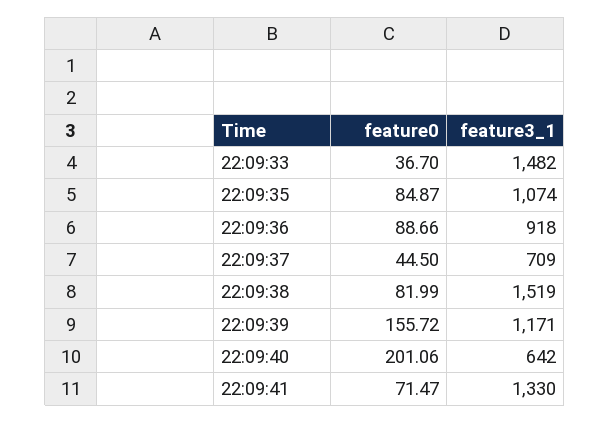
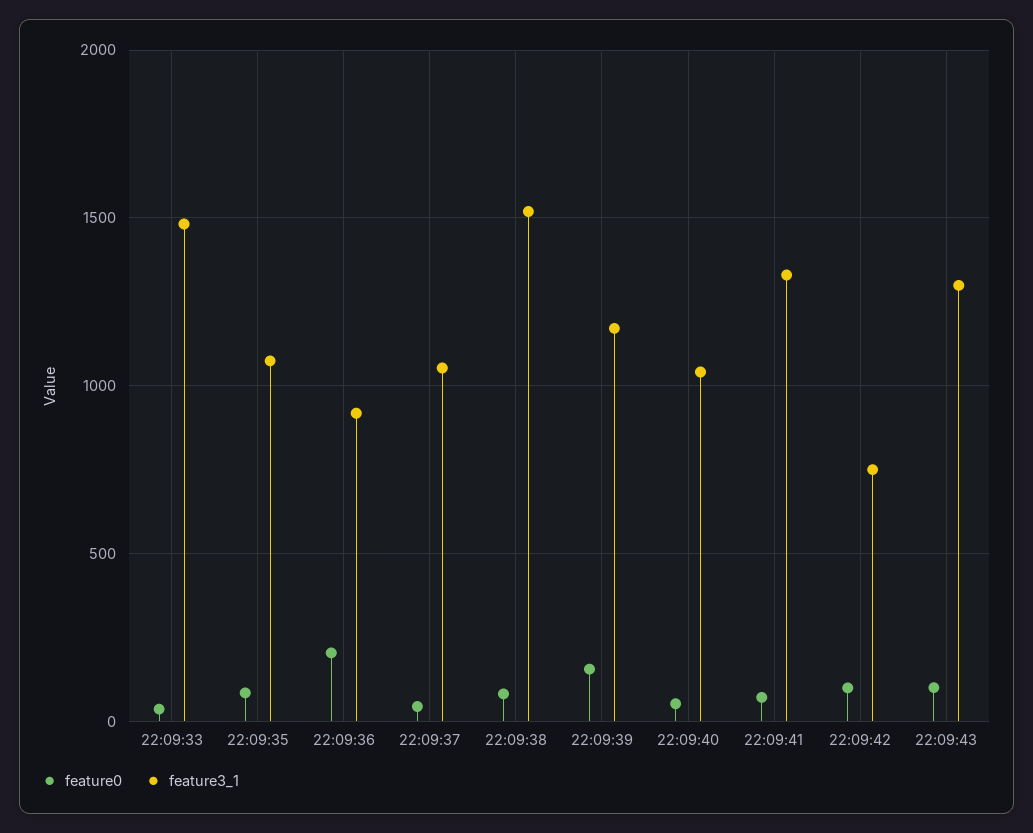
feature0, 22:09:36: 88.66 -> 200
feature3_1, 22:09:37: 709 -> 1050
feature0, 22:09:40: 201.06 -> 50
feature3_1, 22:09:40: 642 -> 1050
feature0, 22:09:42: none -> 100
feature3_1, 22:09:42: none -> 750
feature0, 22:09:43: none -> 100
feature3_1, 22:09:43: none -> 1300

